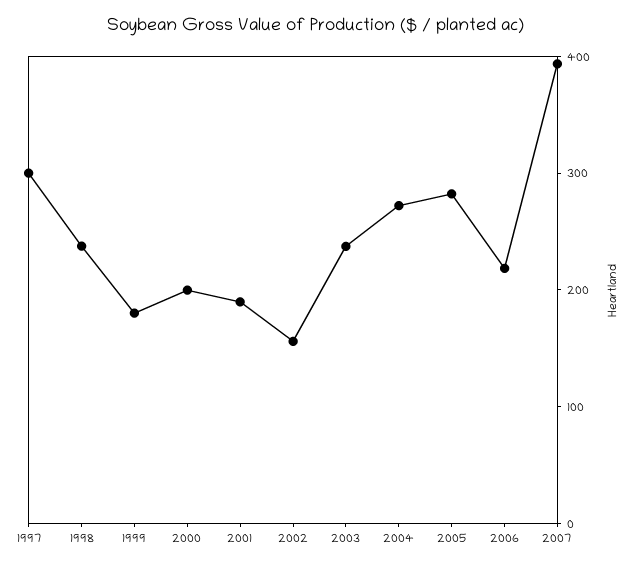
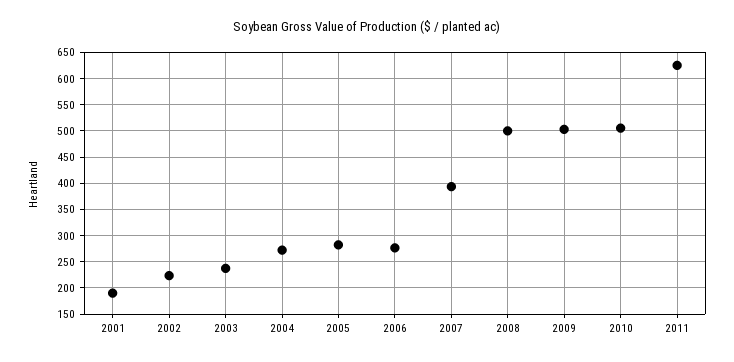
1997: 300 -> none
1998: 240 -> none
1999: 180 -> none
2000: 200 -> none
2002: 160 -> 225
2006: 220 -> 275
2008: none -> 500
2009: none -> 500
2010: none -> 500
2011: none -> 625

